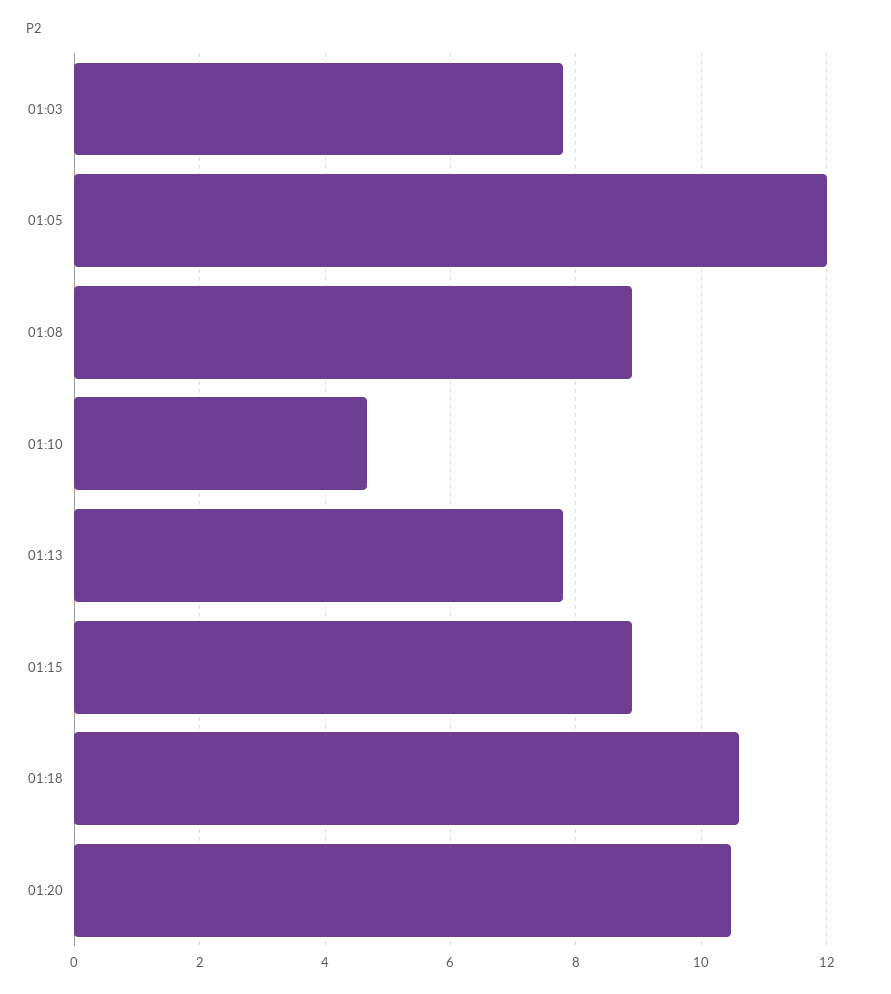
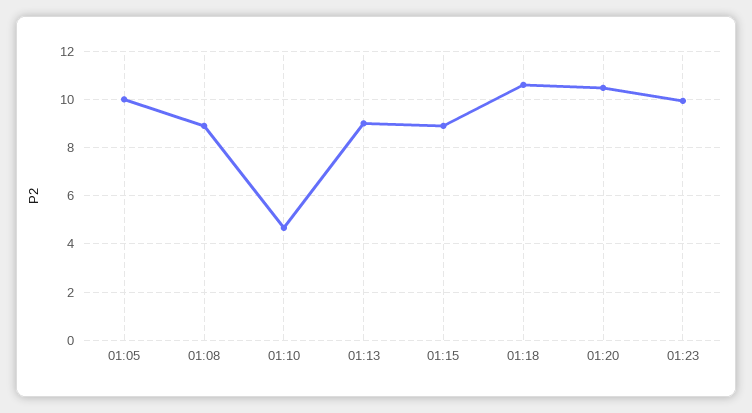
01:03: 7.8 -> none
01:05: 12 -> 10
01:13: 7.8 -> 9
01:23: none -> 10

